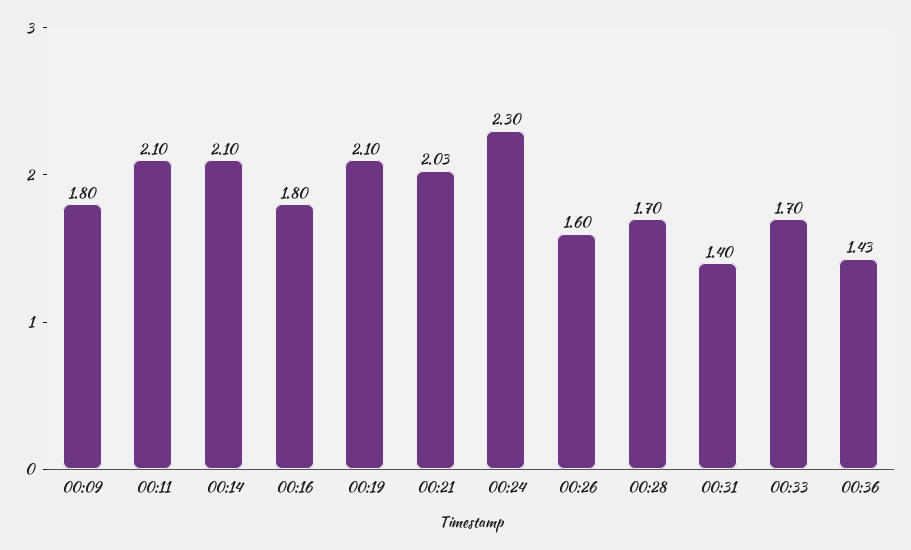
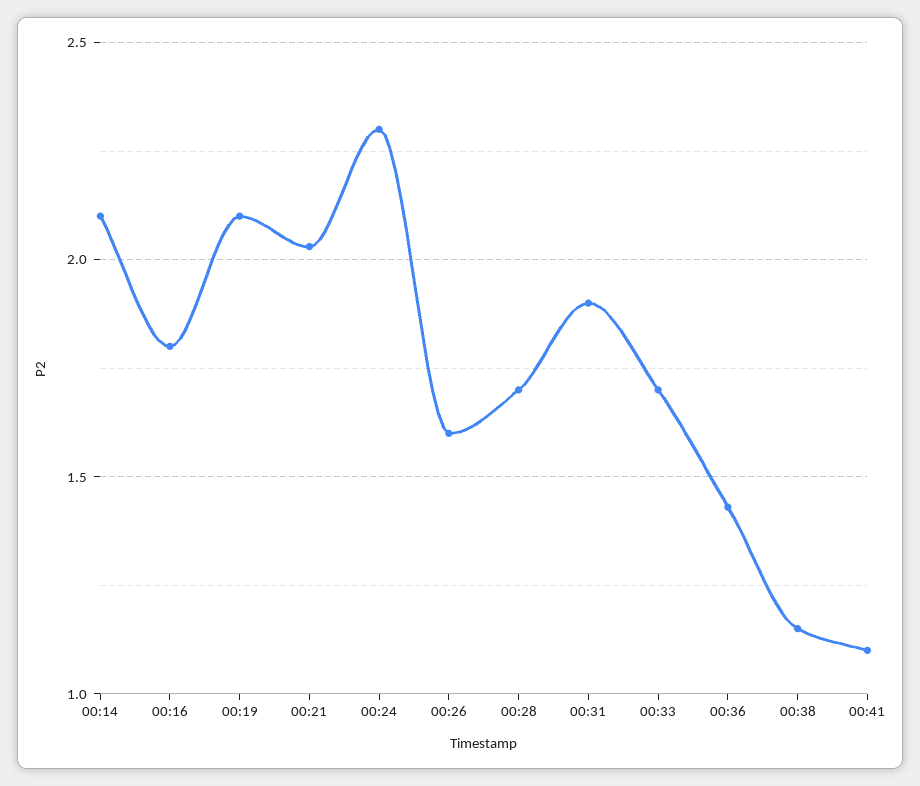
00:09: 1.8 -> none
00:11: 2.1 -> none
00:31: 1.4 -> 1.9
00:38: none -> 1.15
00:41: none -> 1.1

